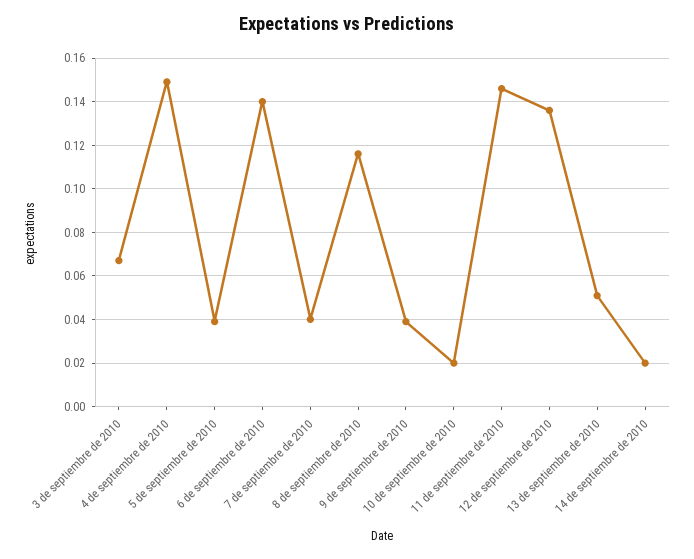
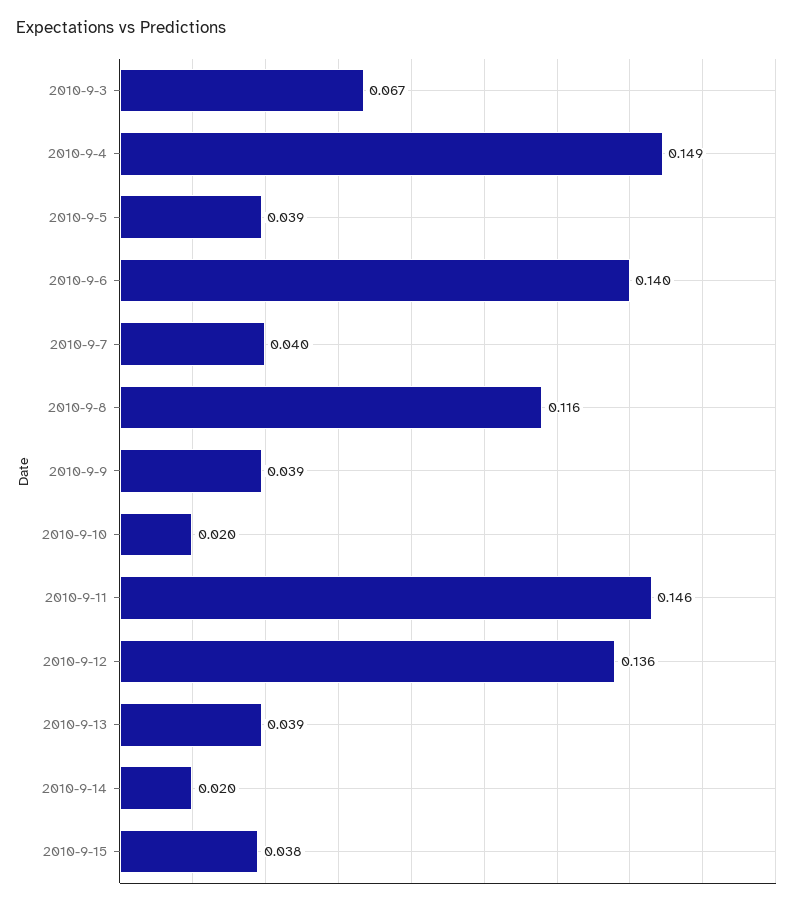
13 de septiembre de 2010: 0.05 -> 0.039
2010-9-15: none -> 0.038

